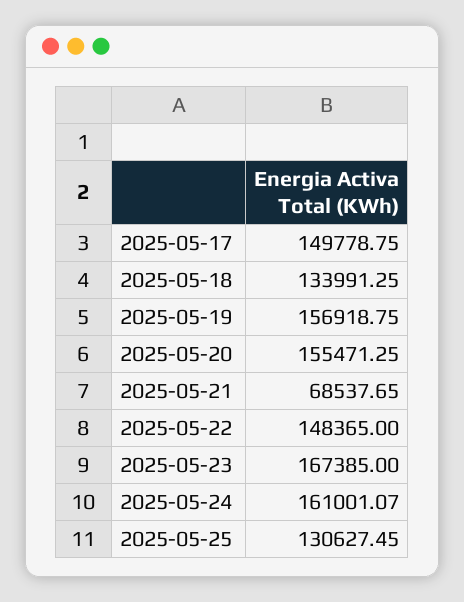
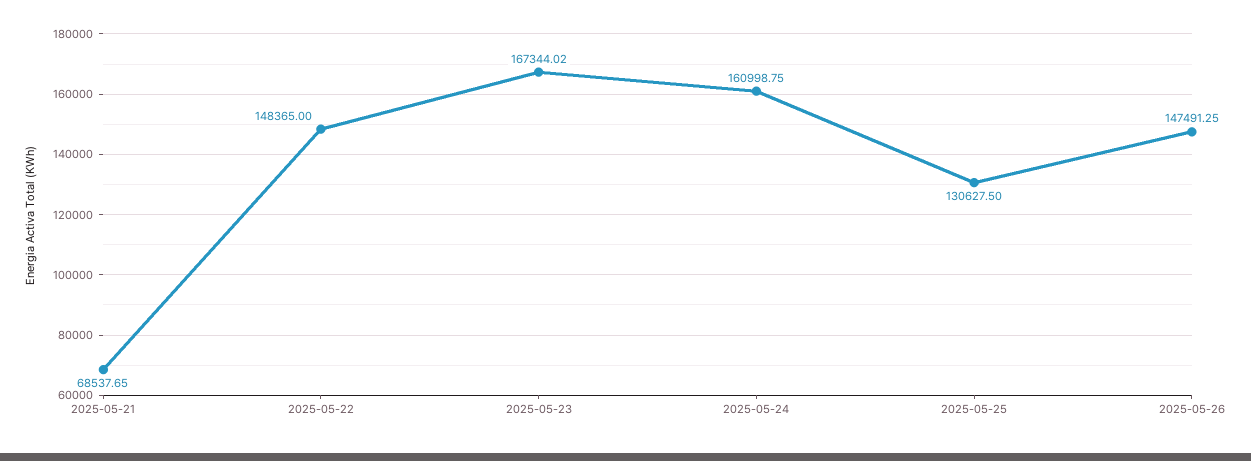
2025-05-17: 149778.75 -> none
2025-05-18: 133991.25 -> none
2025-05-19: 156918.75 -> none
2025-05-20: 155471.25 -> none
2025-05-23: 167385 -> 167344.02
2025-05-24: 161001.07 -> 160998.75
2025-05-25: 130627.45 -> 130627.5
2025-05-26: none -> 147491.25

